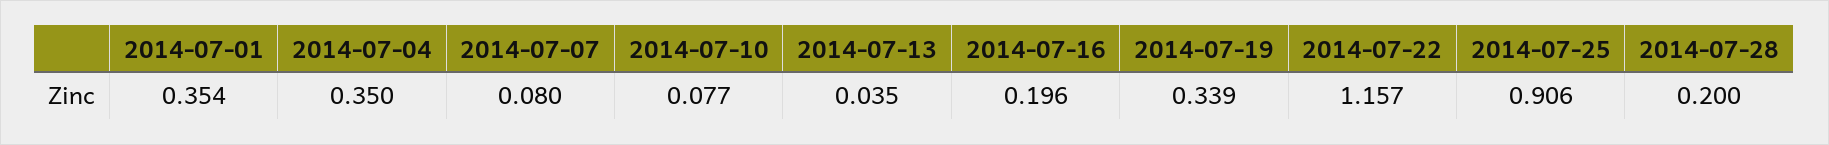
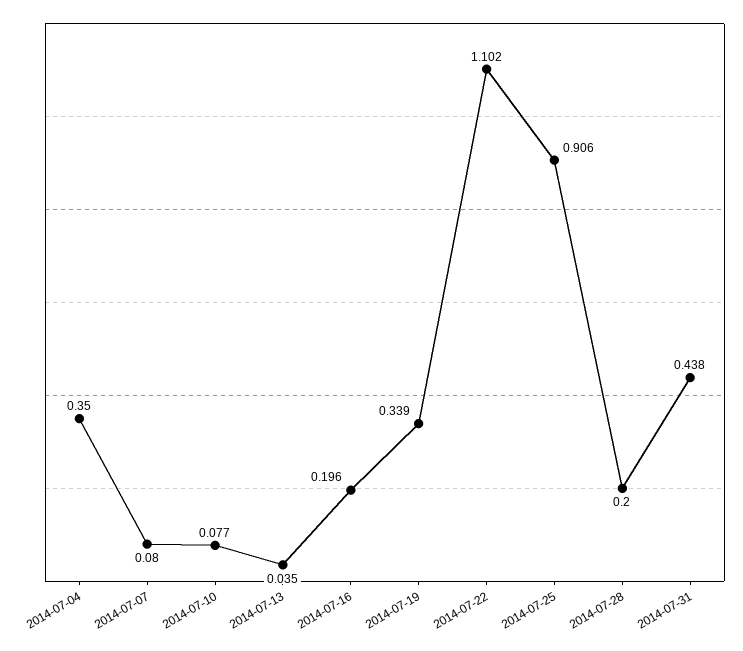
2014-07-01: 0.354 -> none
2014-07-22: 1.157 -> 1.102
2014-07-31: none -> 0.438

